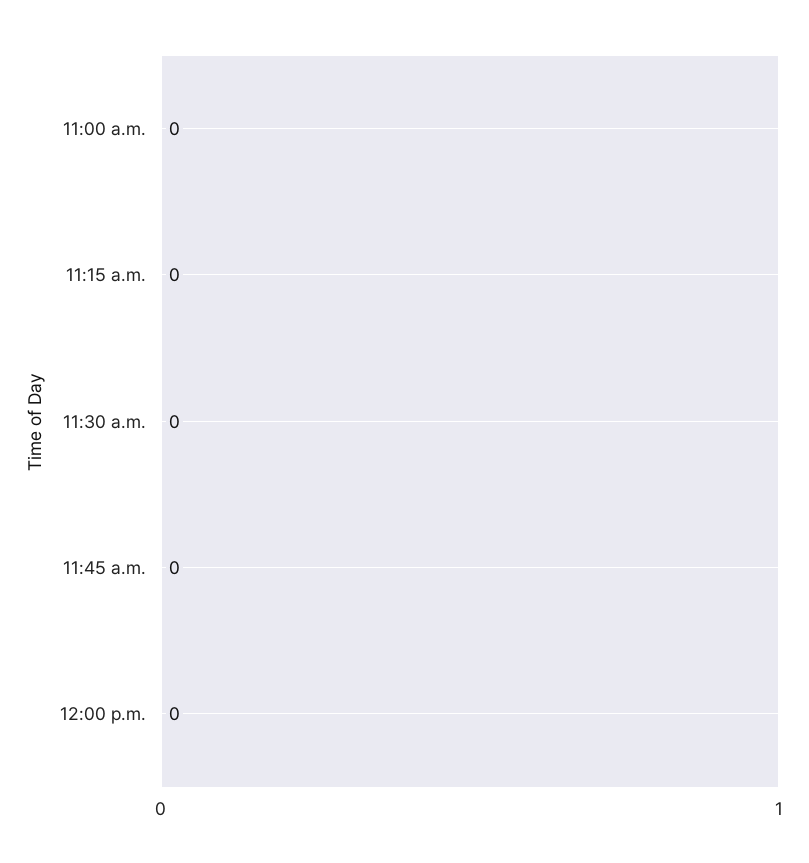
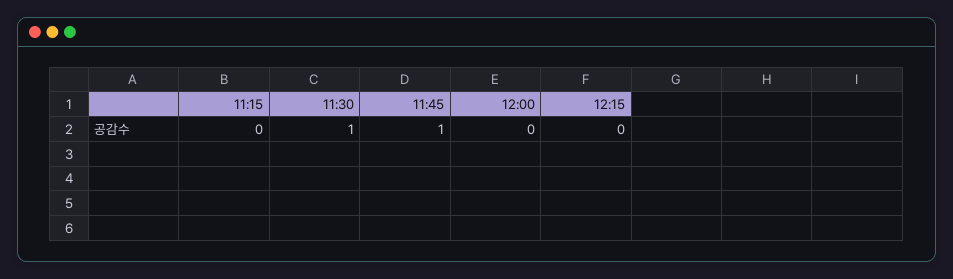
11:00 a.m.: 0 -> none
11:30 a.m.: 0 -> 1
11:45 a.m.: 0 -> 1
12:15: none -> 0

